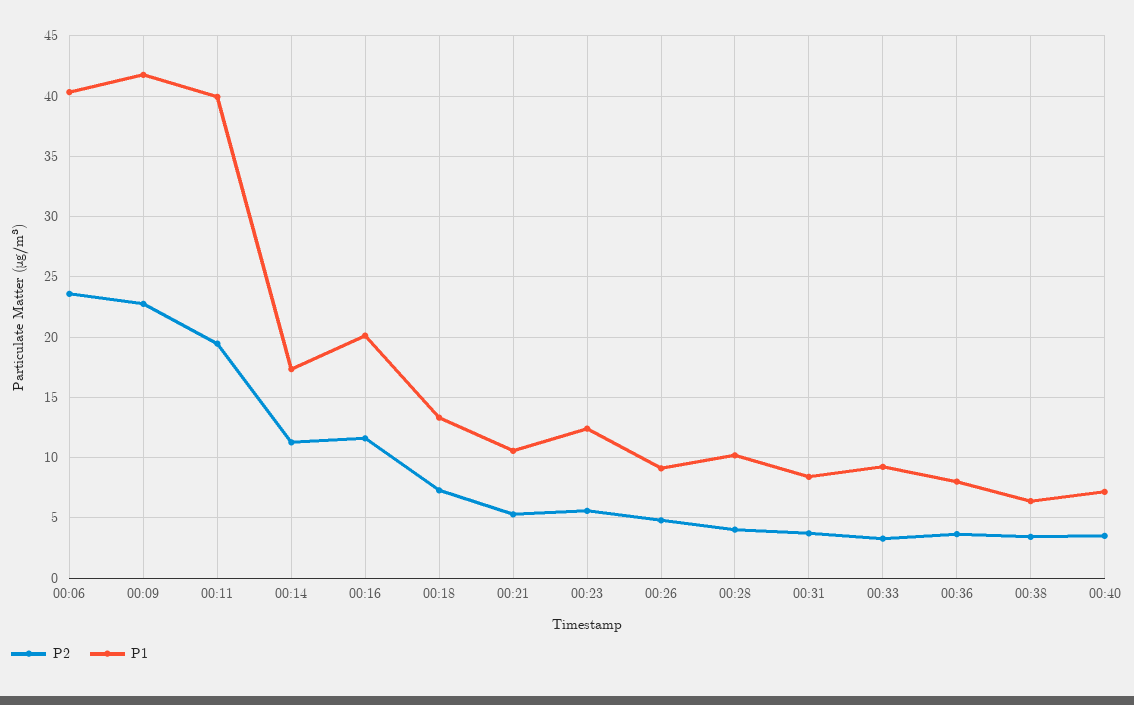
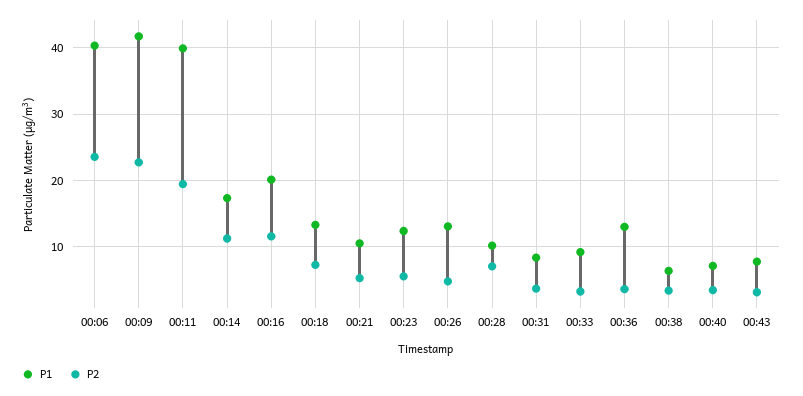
P1, 00:26: 9 -> 13
P2, 00:28: 4 -> 7
P1, 00:36: 8 -> 13
P1, 00:43: none -> 8
P2, 00:43: none -> 3

